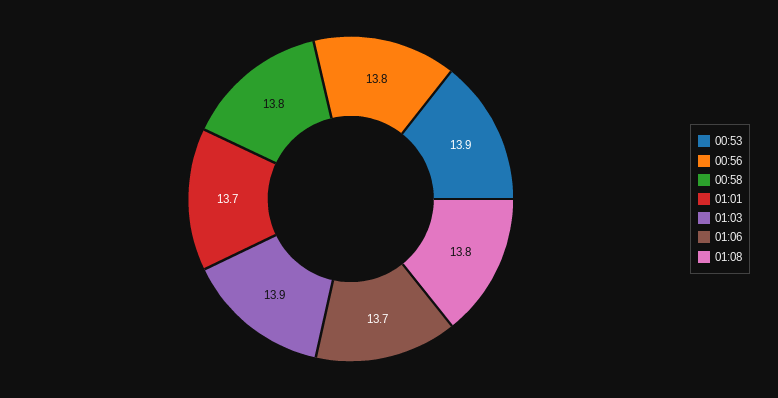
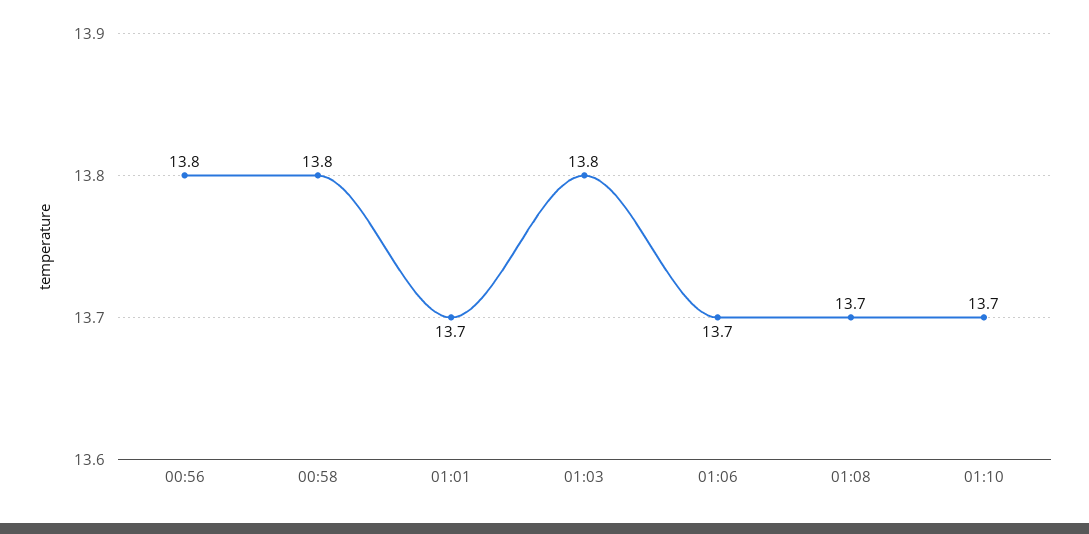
00:53: 13.9 -> none
01:03: 13.9 -> 13.8
01:08: 13.8 -> 13.7
01:10: none -> 13.7

